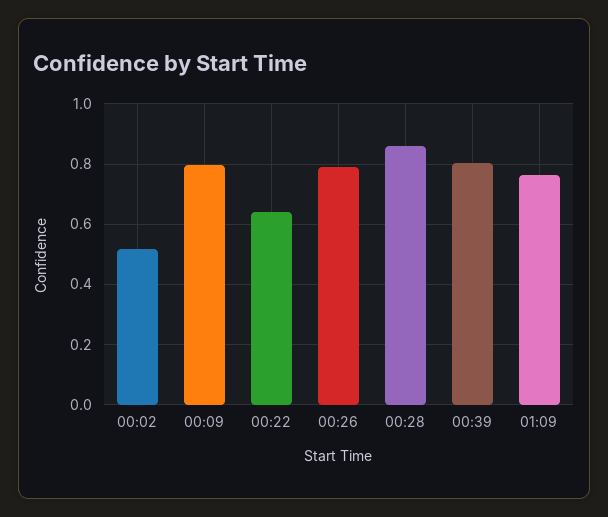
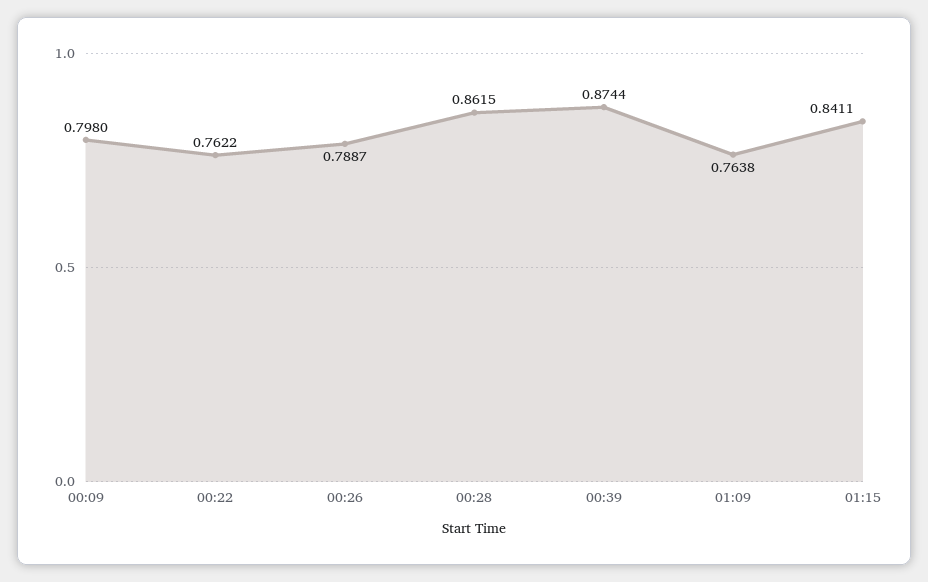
00:02: 0.52 -> none
00:22: 0.64 -> 0.7622
00:39: 0.8 -> 0.8744
01:15: none -> 0.8411

